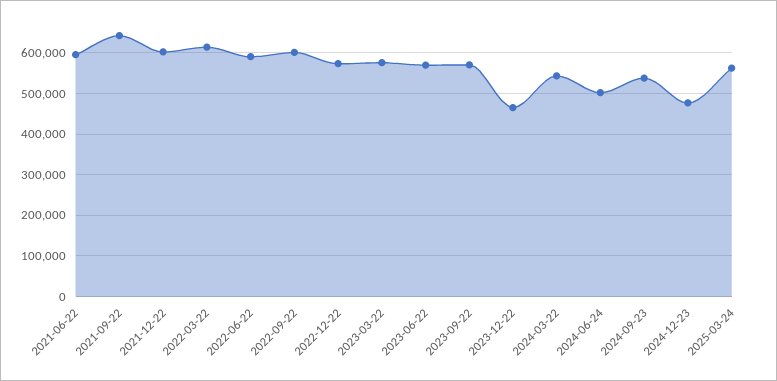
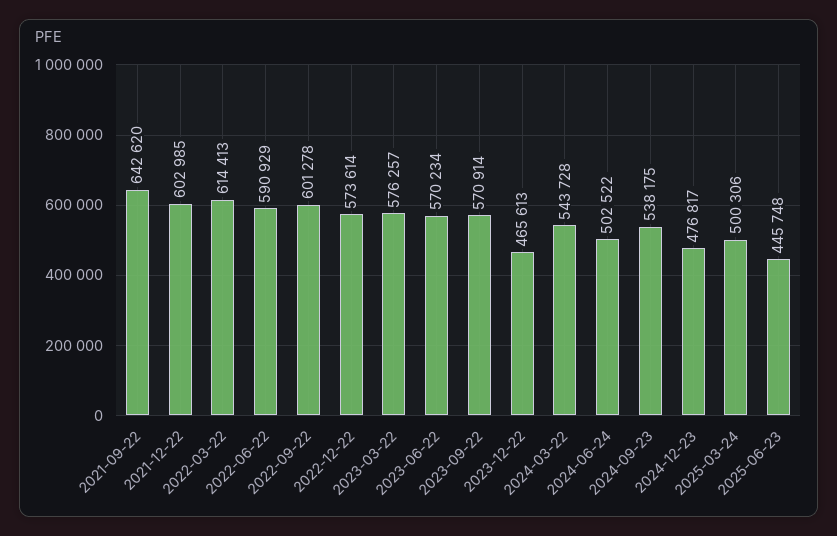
2021-06-22: 600000 -> none
2025-03-24: 560000 -> 500306
2025-06-23: none -> 445748

